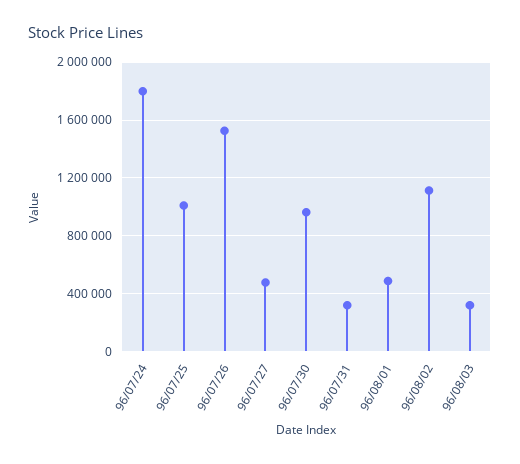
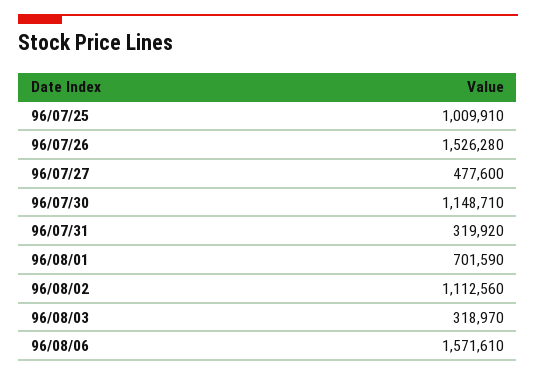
96/07/24: 1800000 -> none
96/07/30: 950000 -> 1148710
96/08/01: 500000 -> 701590
96/08/06: none -> 1571610

